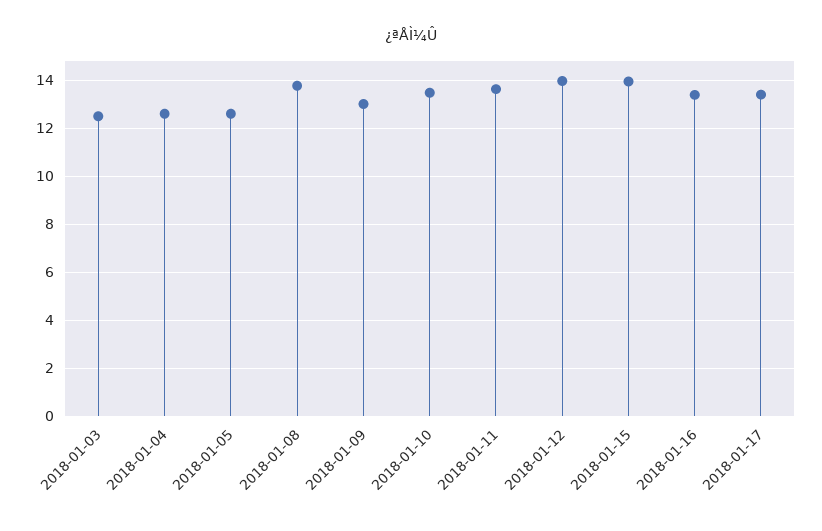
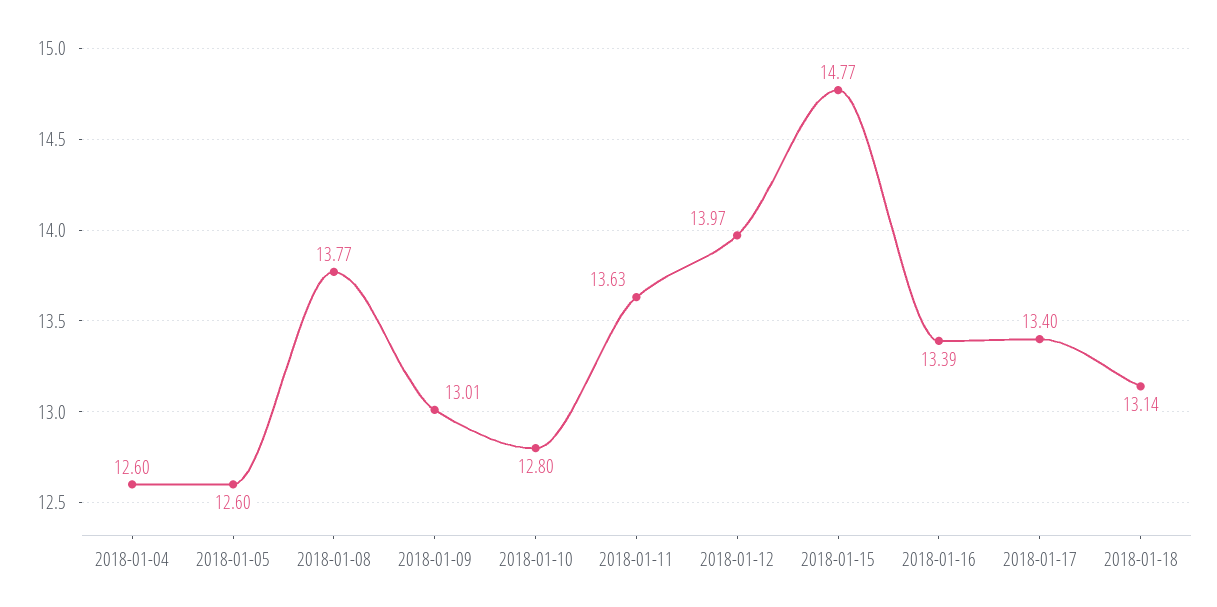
2018-01-03: 12.5 -> none
2018-01-10: 13.5 -> 12.8
2018-01-15: 14 -> 14.77
2018-01-18: none -> 13.14

